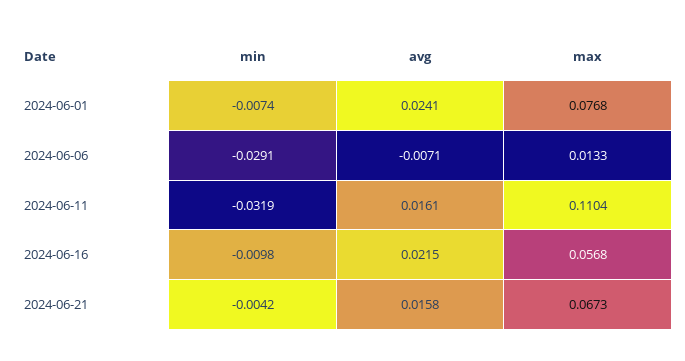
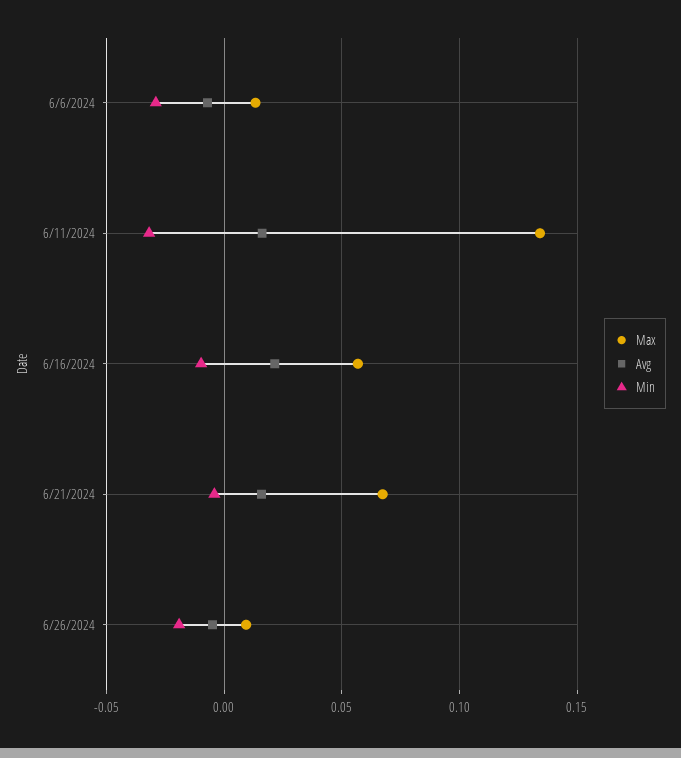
min, 2024-06-01: -0.0074 -> none
avg, 2024-06-01: 0.0241 -> none
max, 2024-06-01: 0.0768 -> none
max, 2024-06-11: 0.1104 -> 0.135
max, 6/26/2024: none -> 0.01
avg, 6/26/2024: none -> -0.005
min, 6/26/2024: none -> -0.02

